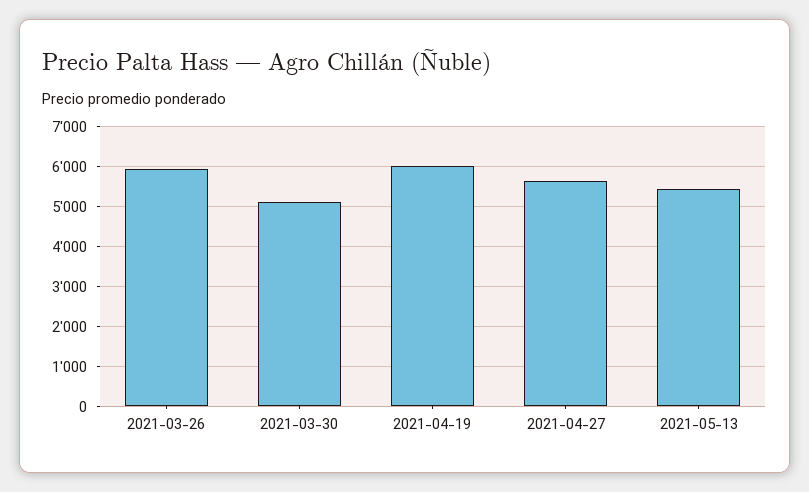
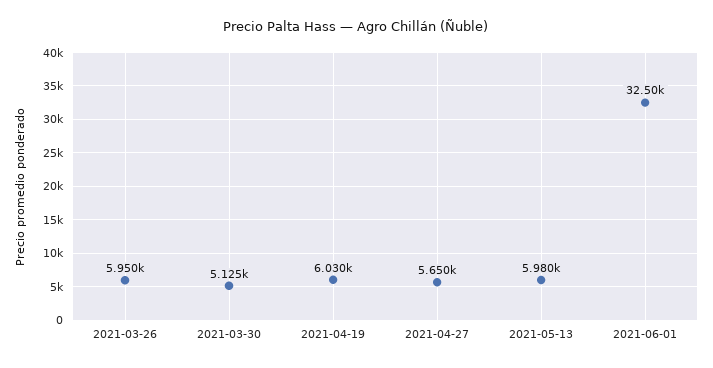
2021-05-13: 5400 -> 5980
2021-06-01: none -> 32500

